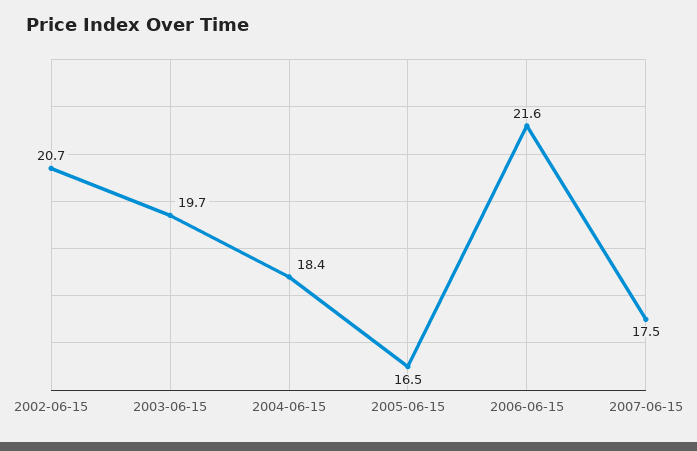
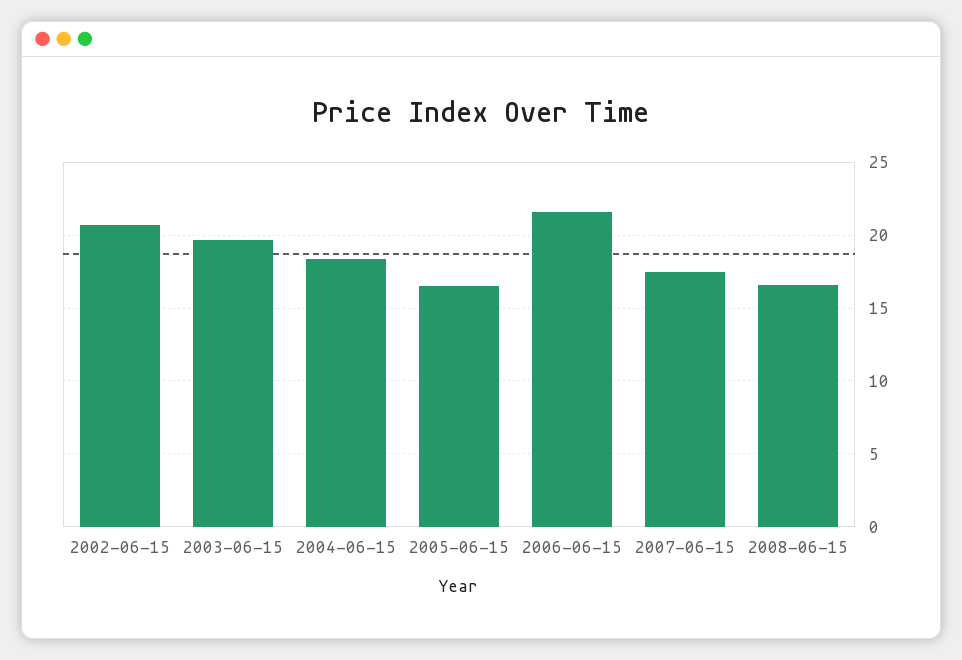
2008-06-15: none -> 16.5

